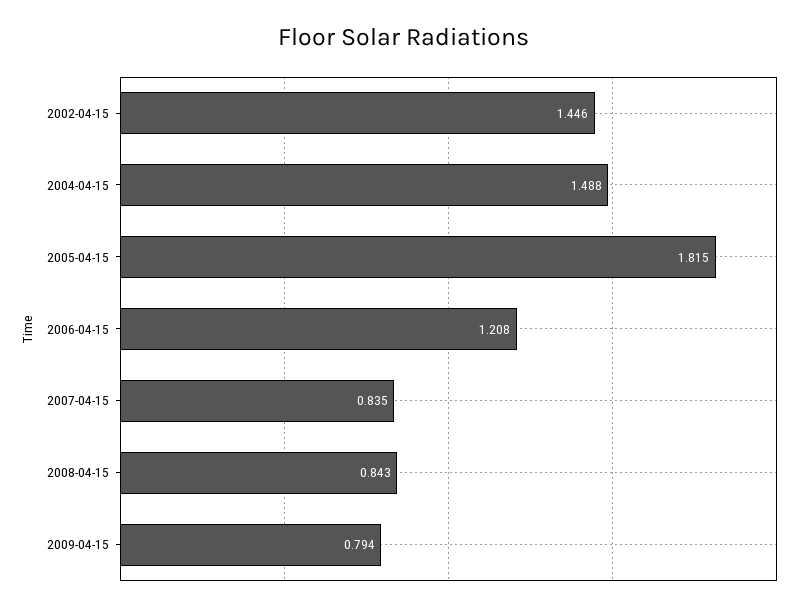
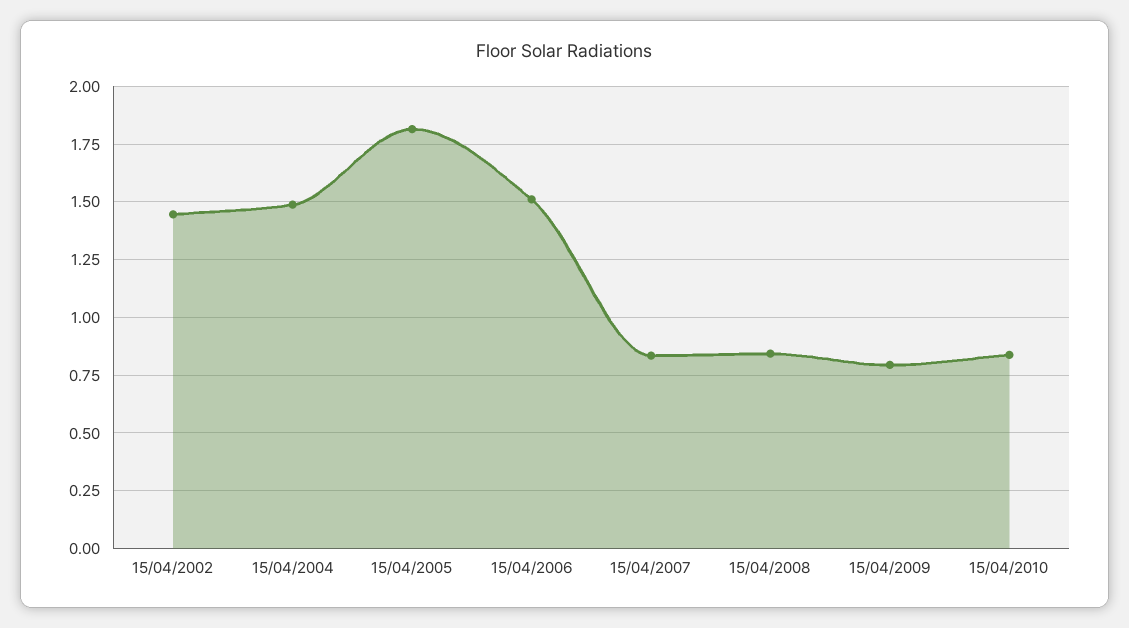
2006-04-15: 1.208 -> 1.5
15/04/2010: none -> 0.85

